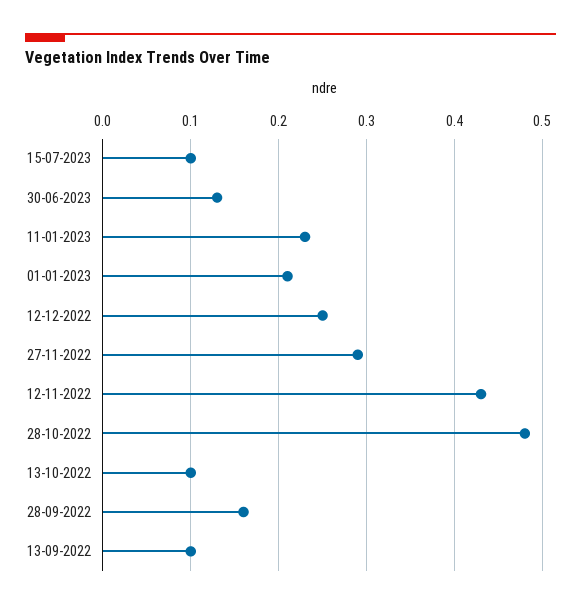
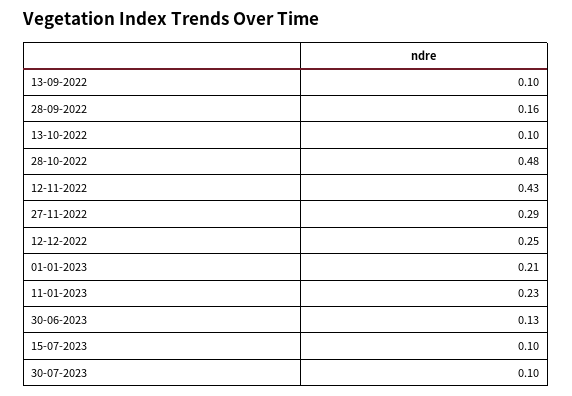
30-07-2023: none -> 0.1

